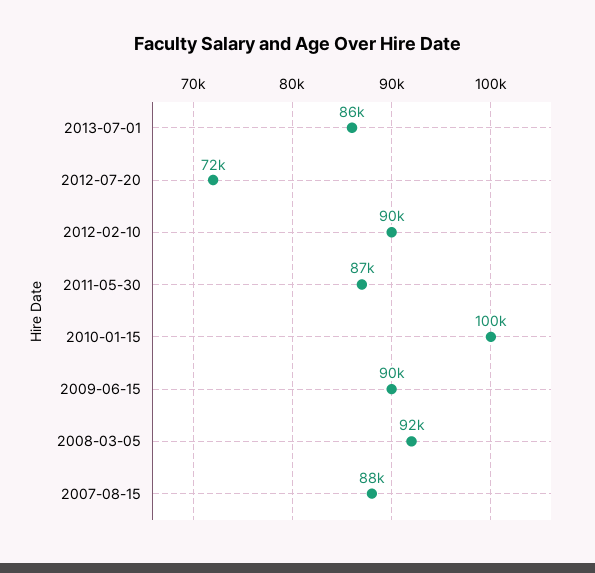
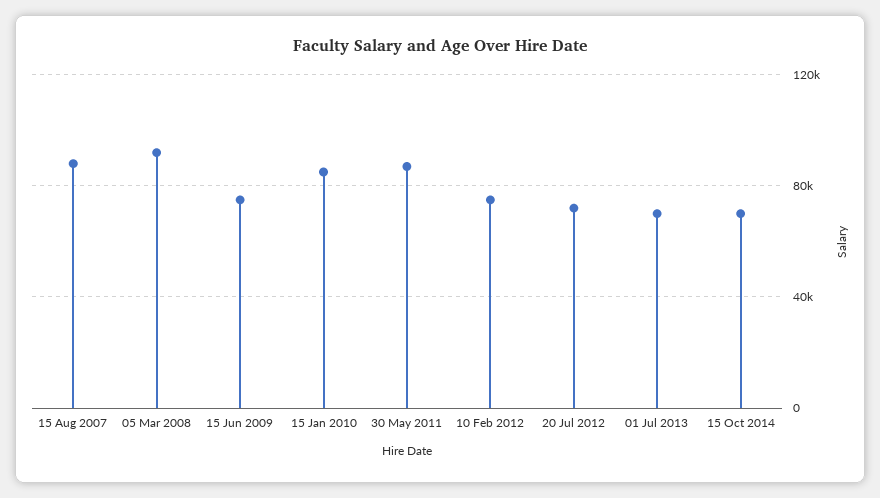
2013-07-01: 86000 -> 70000
2012-02-10: 90000 -> 75000
2010-01-15: 100000 -> 85000
2009-06-15: 90000 -> 75000
15 Oct 2014: none -> 70000

